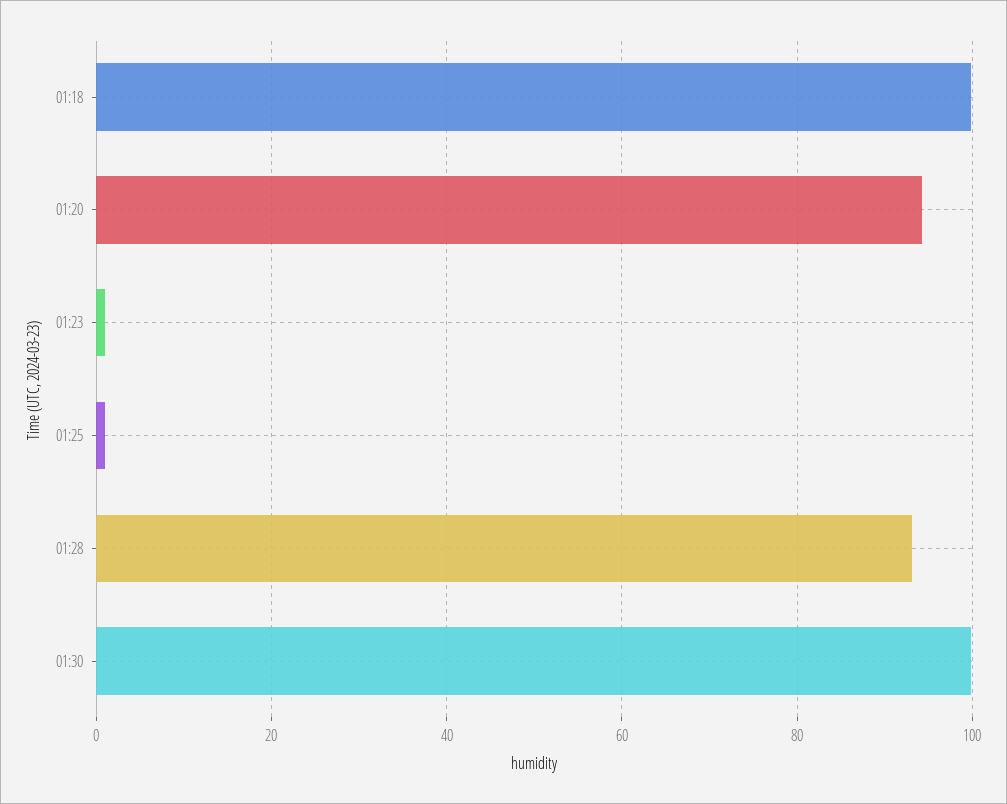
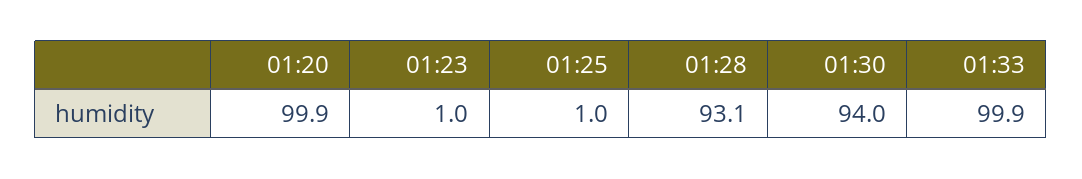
01:18: 100 -> none
01:20: 94 -> 99.9
01:30: 100 -> 94
01:33: none -> 99.9

